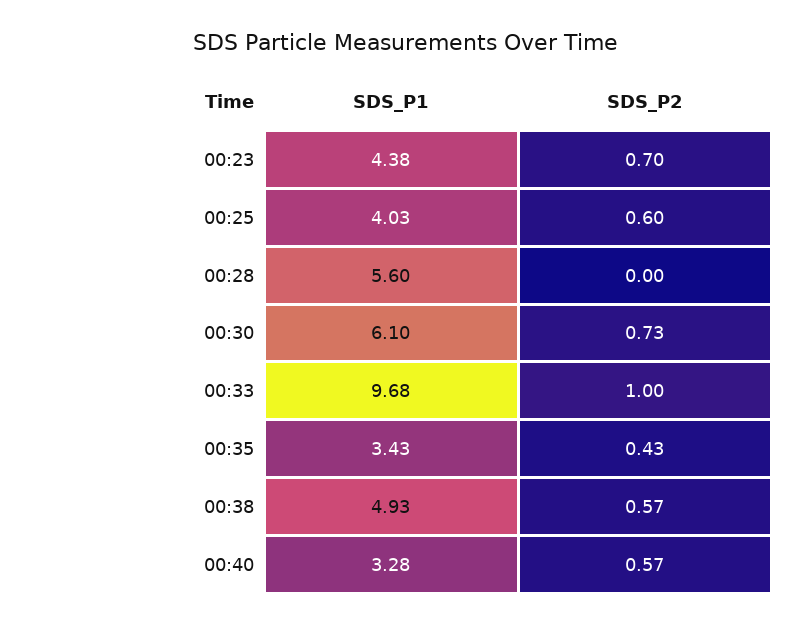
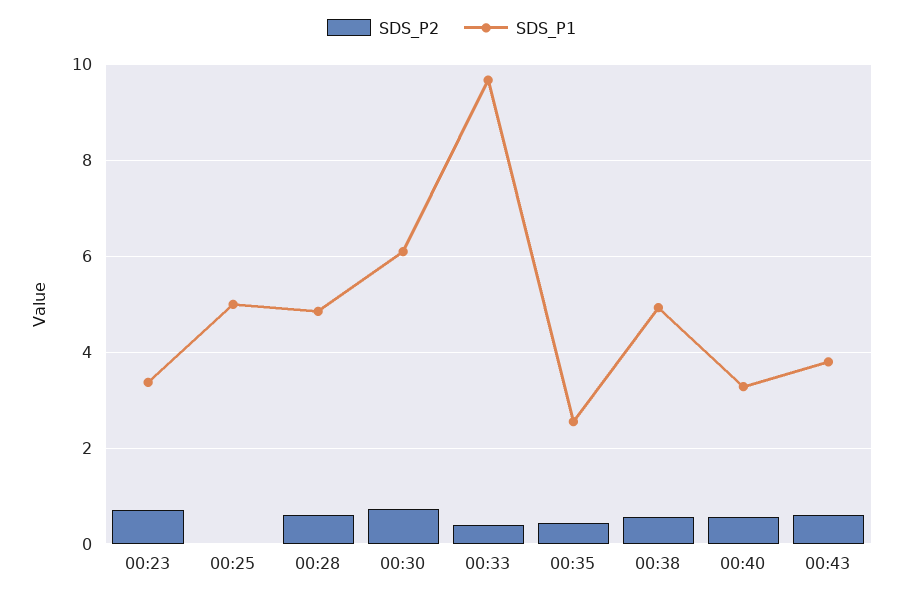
SDS_P1, 00:23: 4.38 -> 3.4
SDS_P1, 00:25: 4.03 -> 5
SDS_P2, 00:25: 0.6 -> 0
SDS_P1, 00:28: 5.6 -> 4.8
SDS_P2, 00:28: 0 -> 0.6
SDS_P2, 00:33: 1 -> 0.4
SDS_P1, 00:35: 3.43 -> 2.6
SDS_P2, 00:43: none -> 0.6
SDS_P1, 00:43: none -> 3.8

